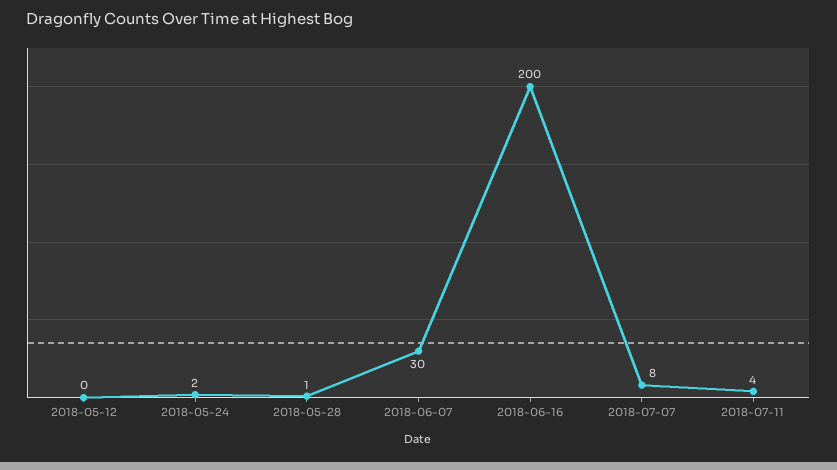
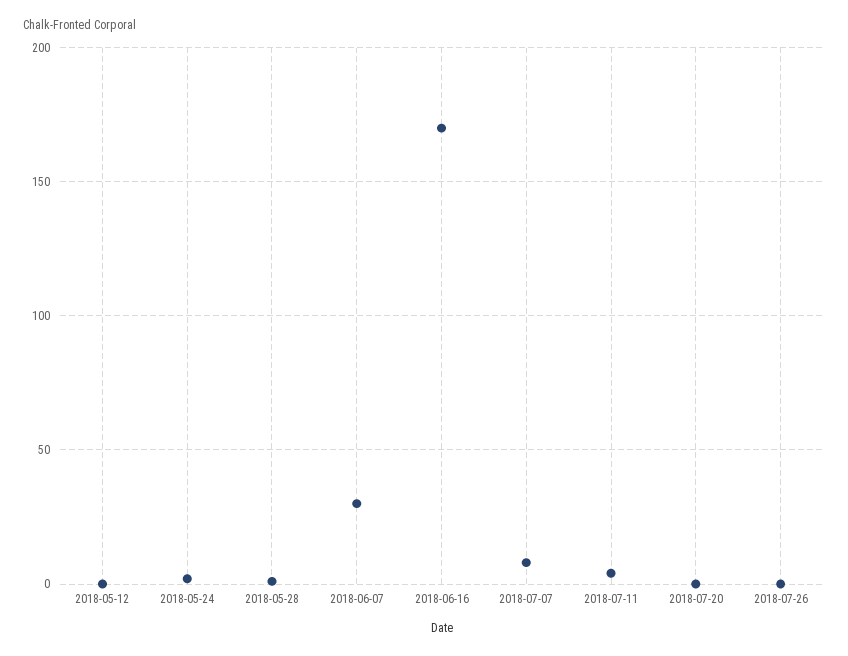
2018-06-16: 200 -> 170
2018-07-20: none -> 0
2018-07-26: none -> 0

